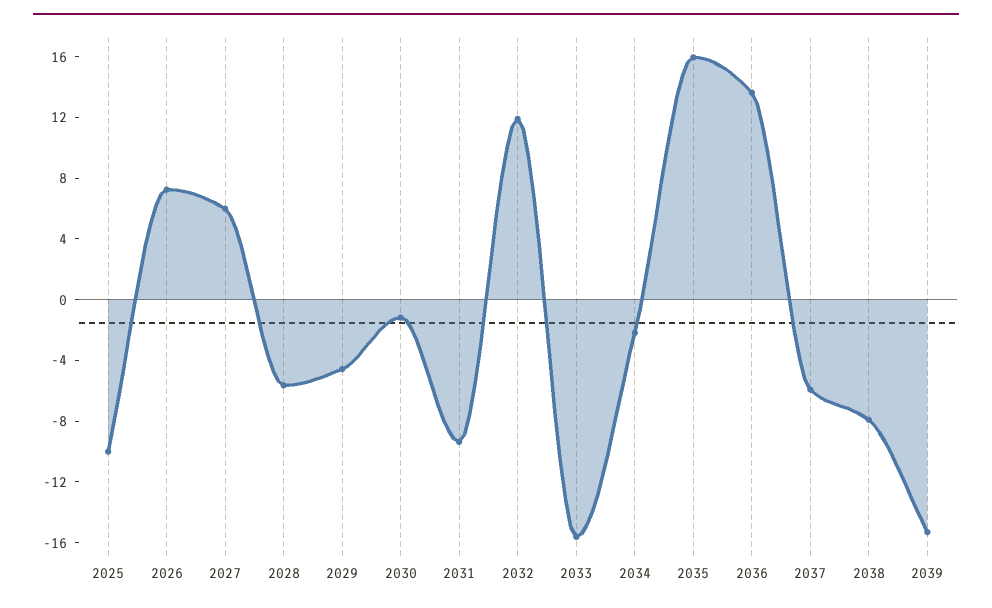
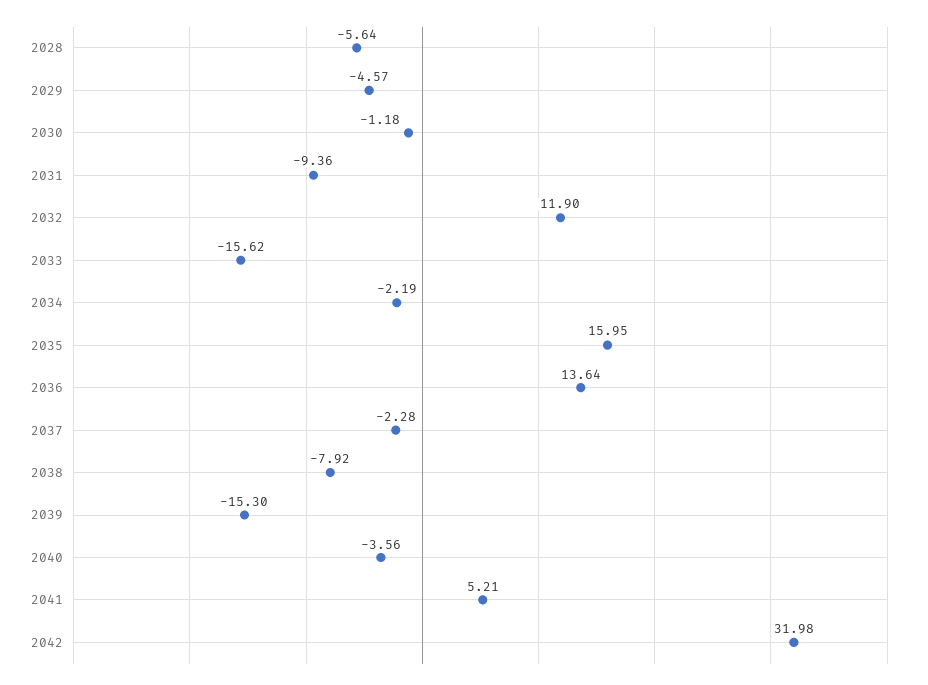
2025: -10 -> none
2026: 7 -> none
2027: 6 -> none
2037: -6 -> -2.28
2040: none -> -3.56
2041: none -> 5.21
2042: none -> 31.98

